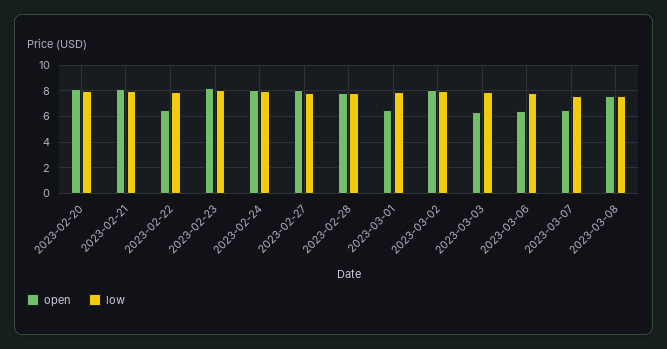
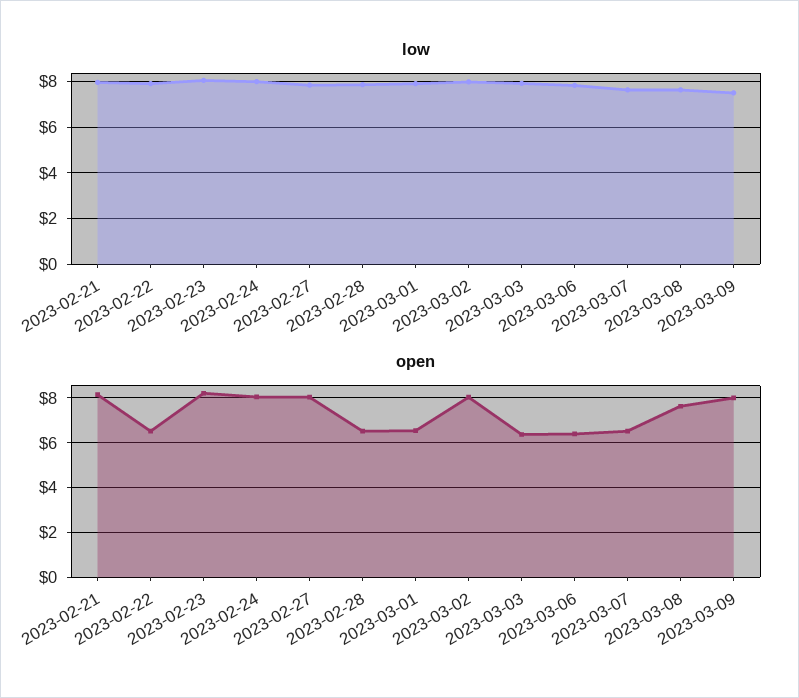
open, 2023-02-20: 8 -> none
low, 2023-02-20: 8 -> none
open, 2023-02-28: 8 -> 6.5
low, 2023-03-09: none -> 7.5
open, 2023-03-09: none -> 8

